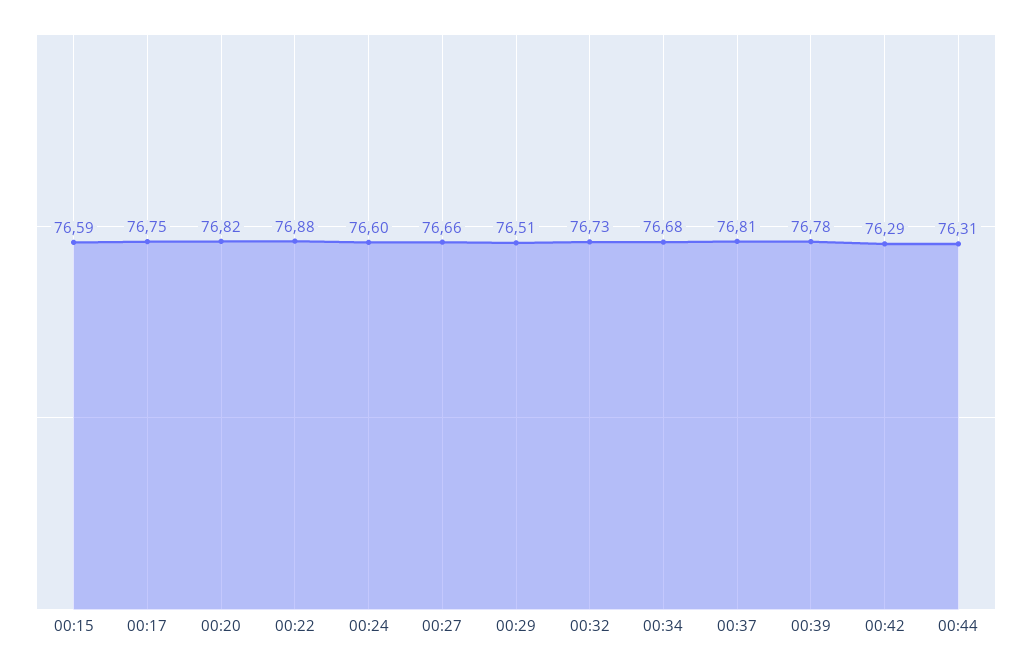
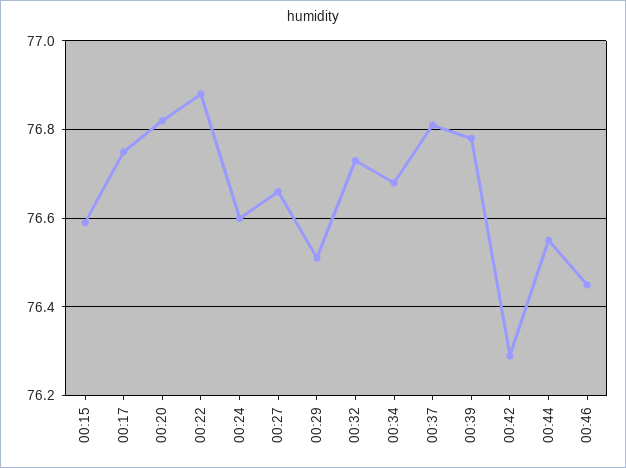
00:44: 76.31 -> 76.55
00:46: none -> 76.45

